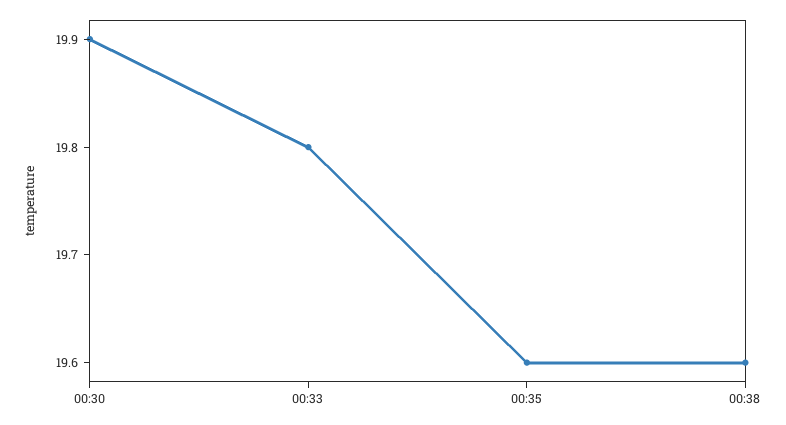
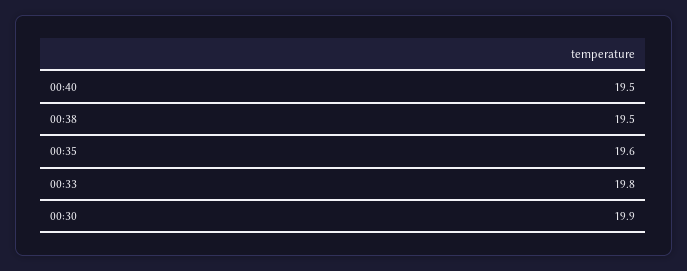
00:38: 19.6 -> 19.5
00:40: none -> 19.5

